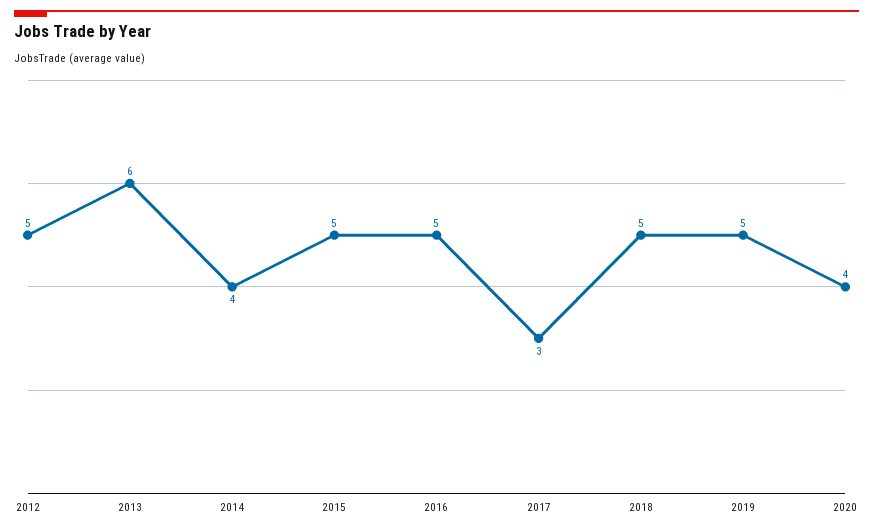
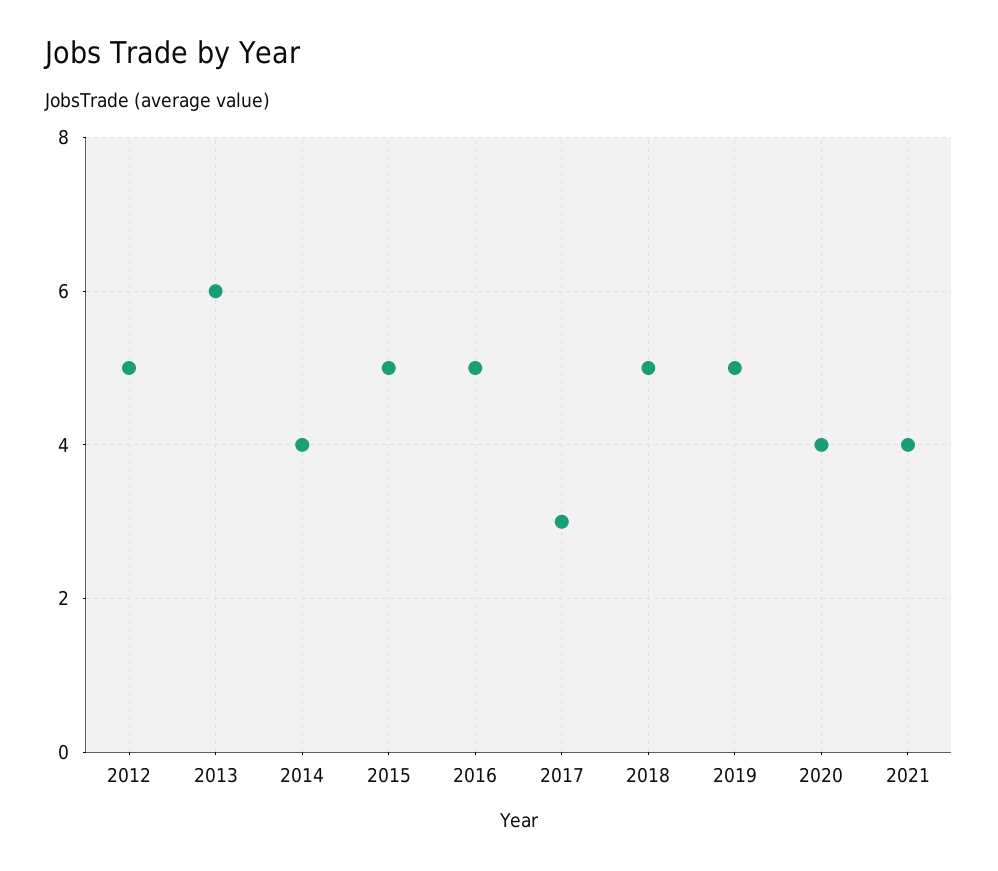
2021: none -> 4

